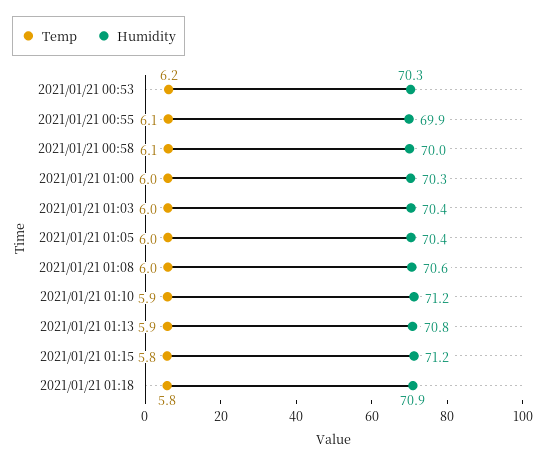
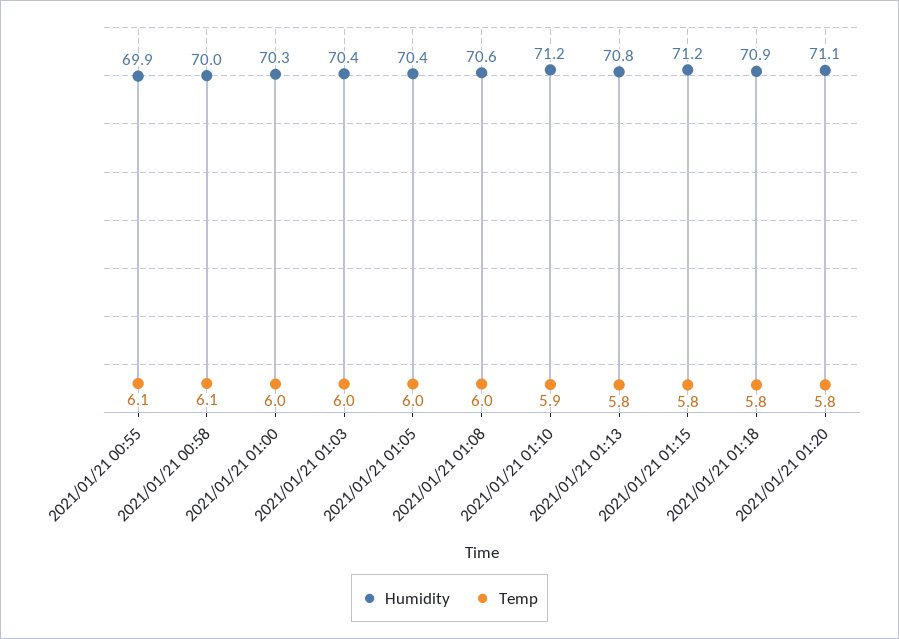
Temp, 2021/01/21 00:53: 6.2 -> none
Humidity, 2021/01/21 00:53: 70.3 -> none
Temp, 2021/01/21 01:13: 5.9 -> 5.8
Humidity, 2021/01/21 01:20: none -> 71.1
Temp, 2021/01/21 01:20: none -> 5.8

